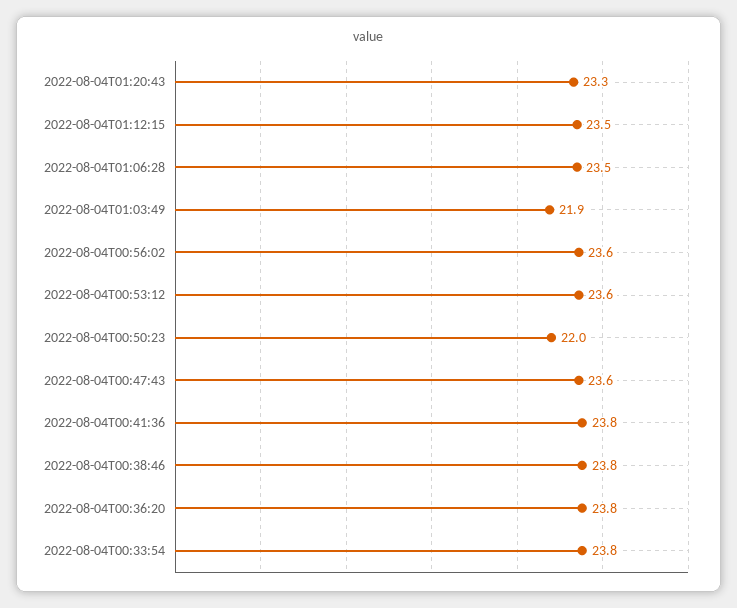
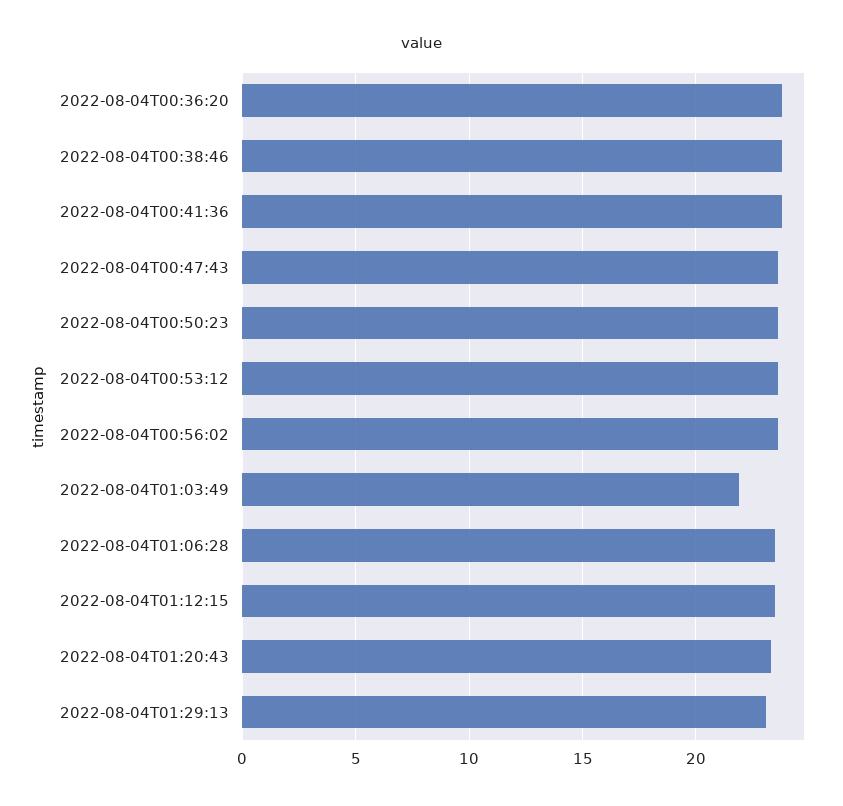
2022-08-04T00:50:23: 22 -> 23.5
2022-08-04T00:33:54: 23.8 -> none
2022-08-04T01:29:13: none -> 23

